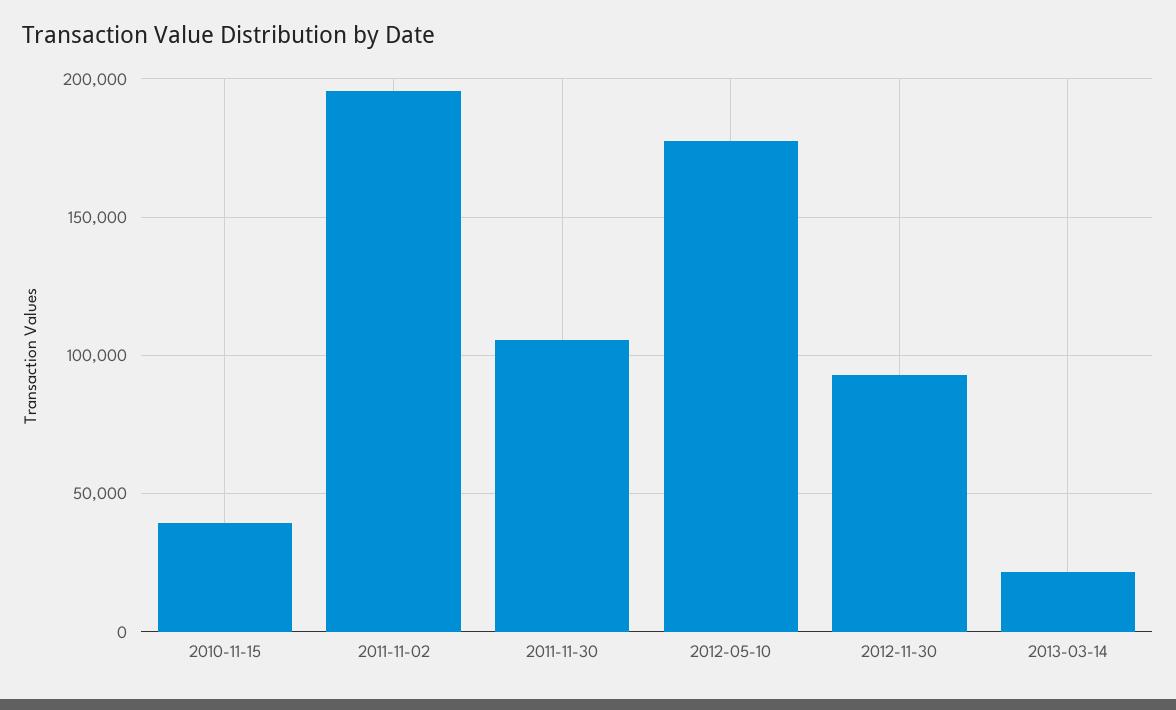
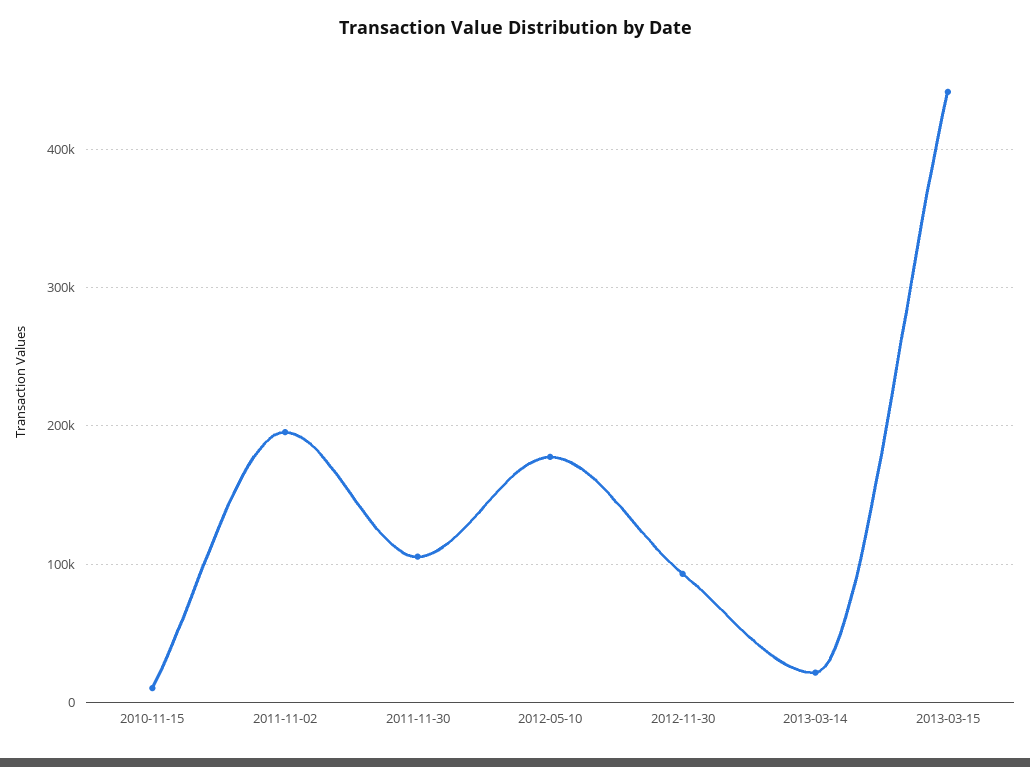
2010-11-15: 40000 -> 10000
2013-03-15: none -> 440000

